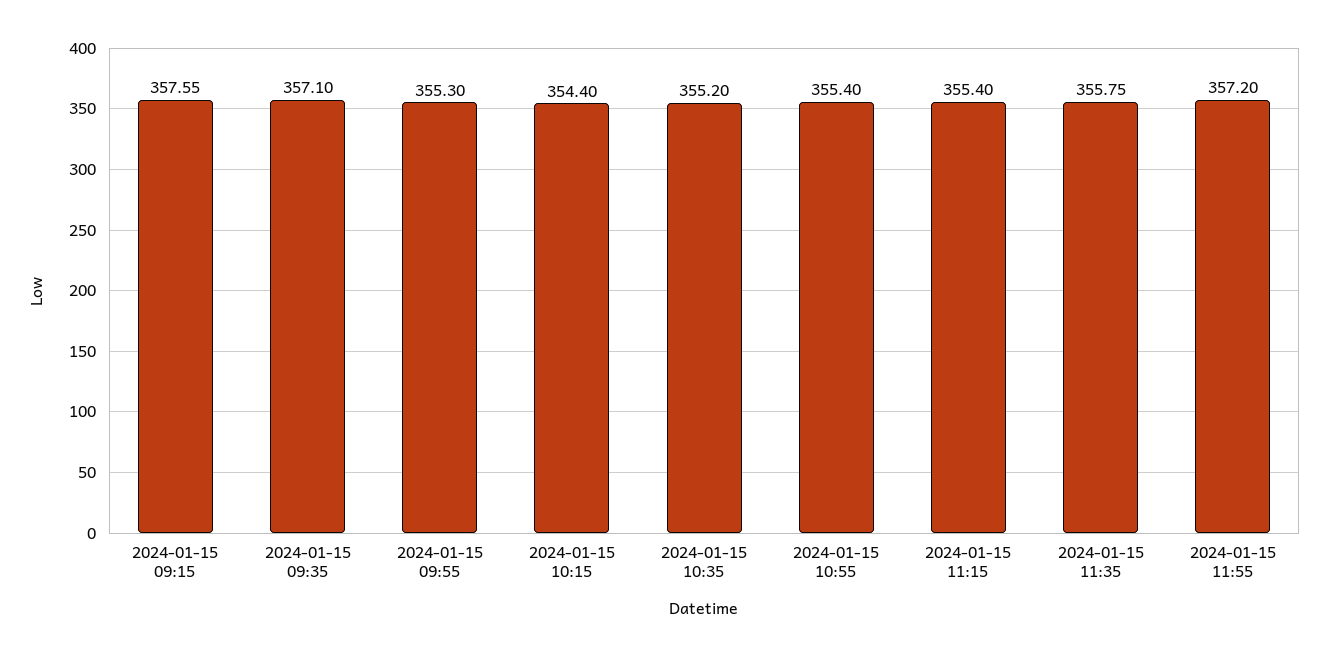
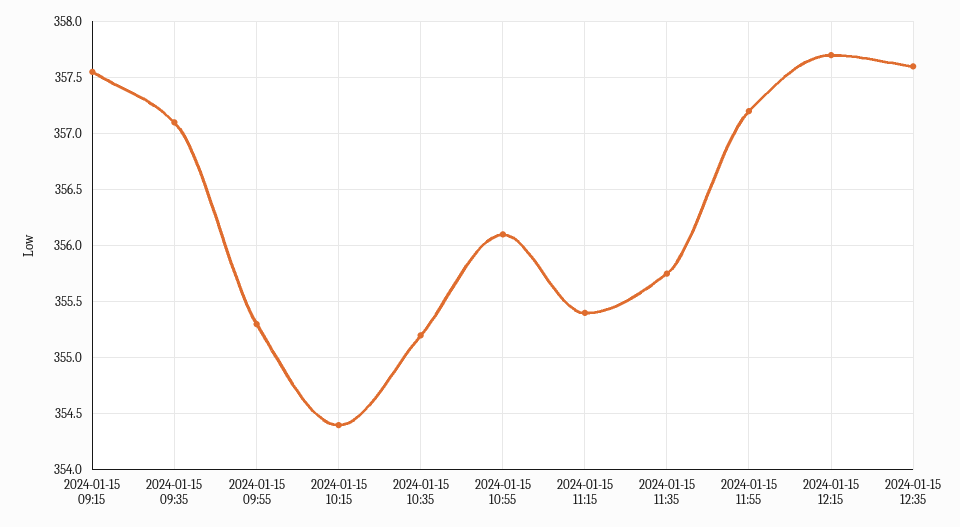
2024-01-15 10:55: 355.4 -> 356.1
2024-01-15 12:15: none -> 357.7
2024-01-15 12:35: none -> 357.6

